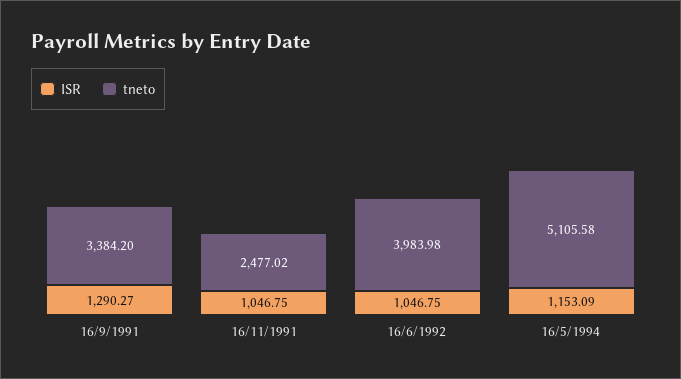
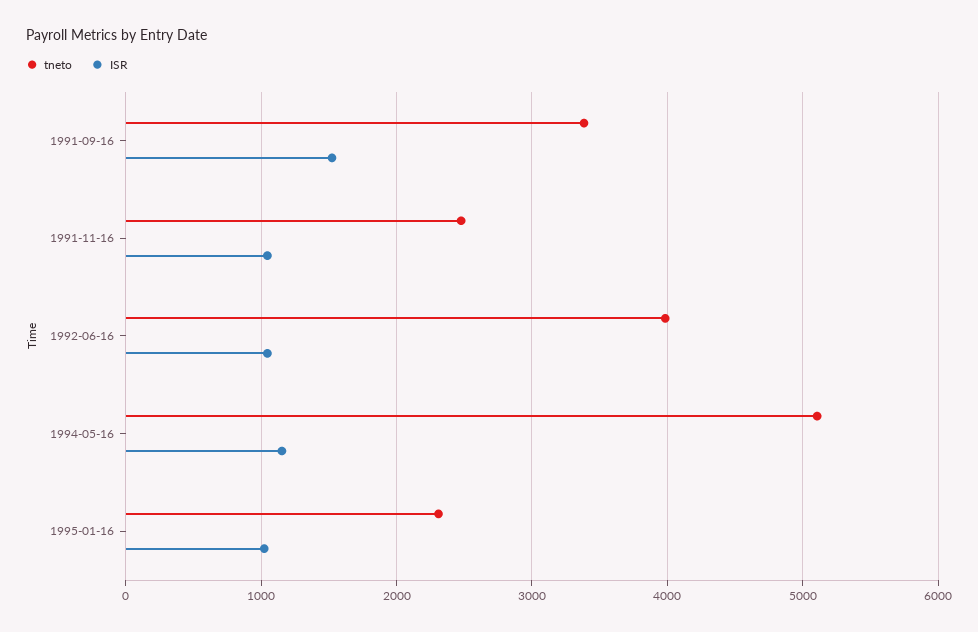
ISR, 16/9/1991: 1290.27 -> 1500
tneto, 1995-01-16: none -> 2300
ISR, 1995-01-16: none -> 1000

